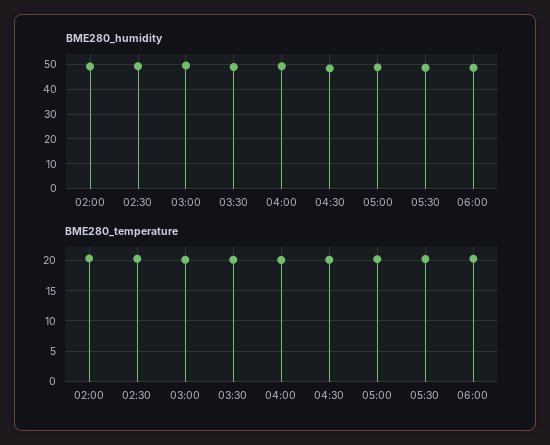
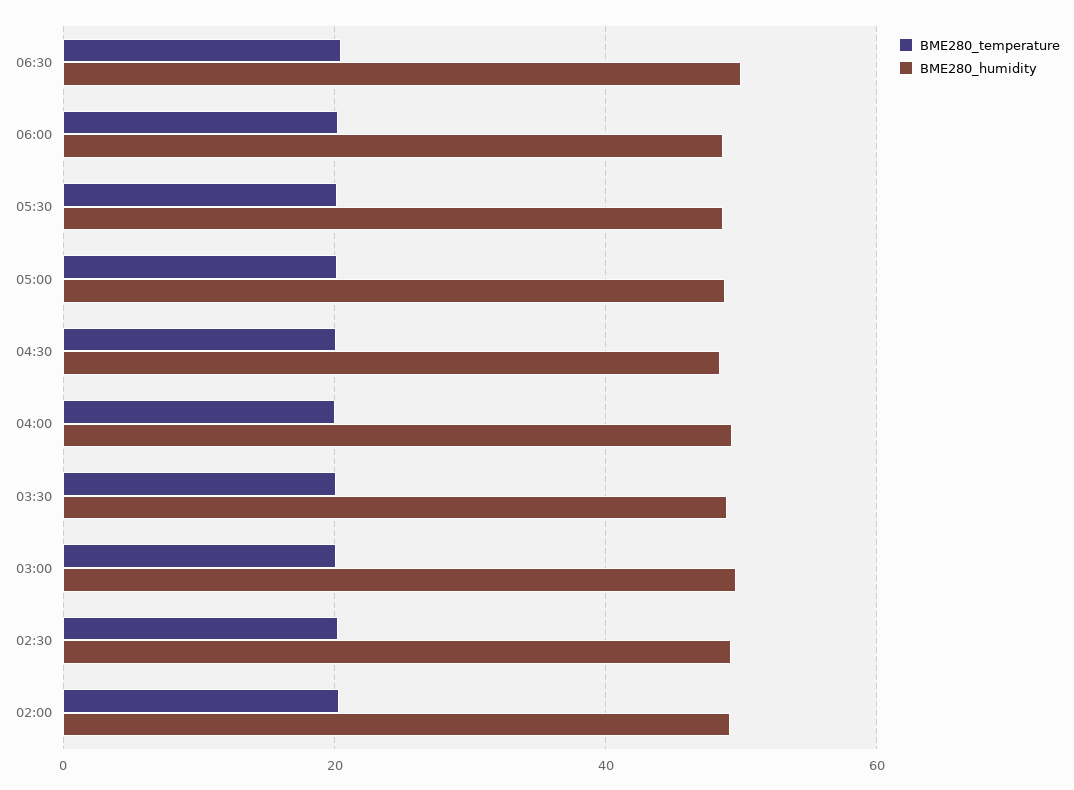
BME280_temperature, 06:30: none -> 20
BME280_humidity, 06:30: none -> 50

